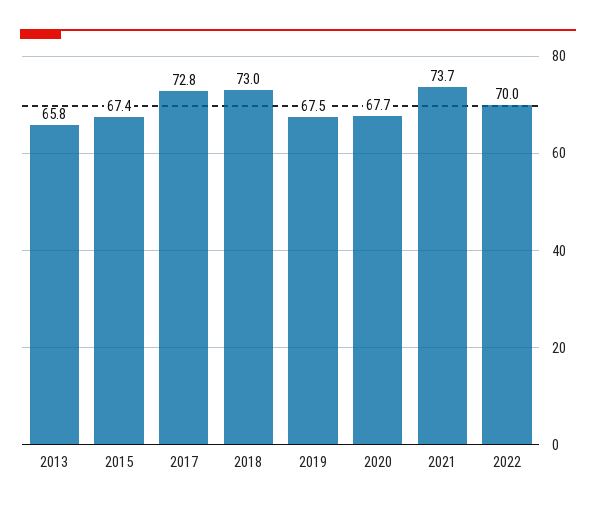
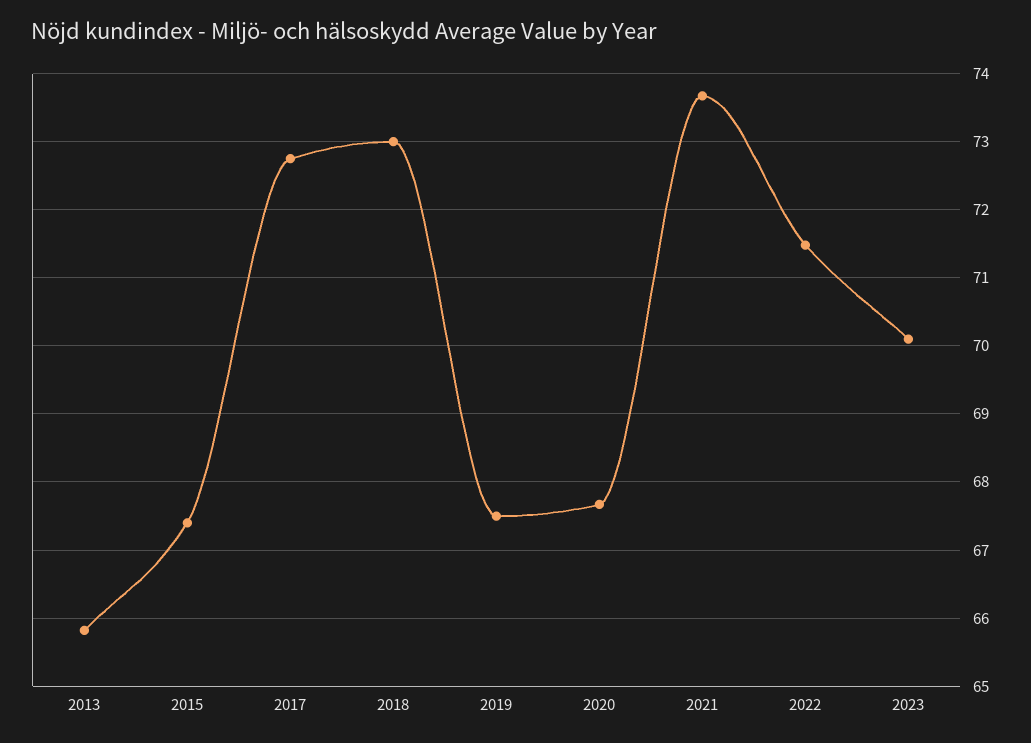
2022: 70 -> 71.5
2023: none -> 70.1

